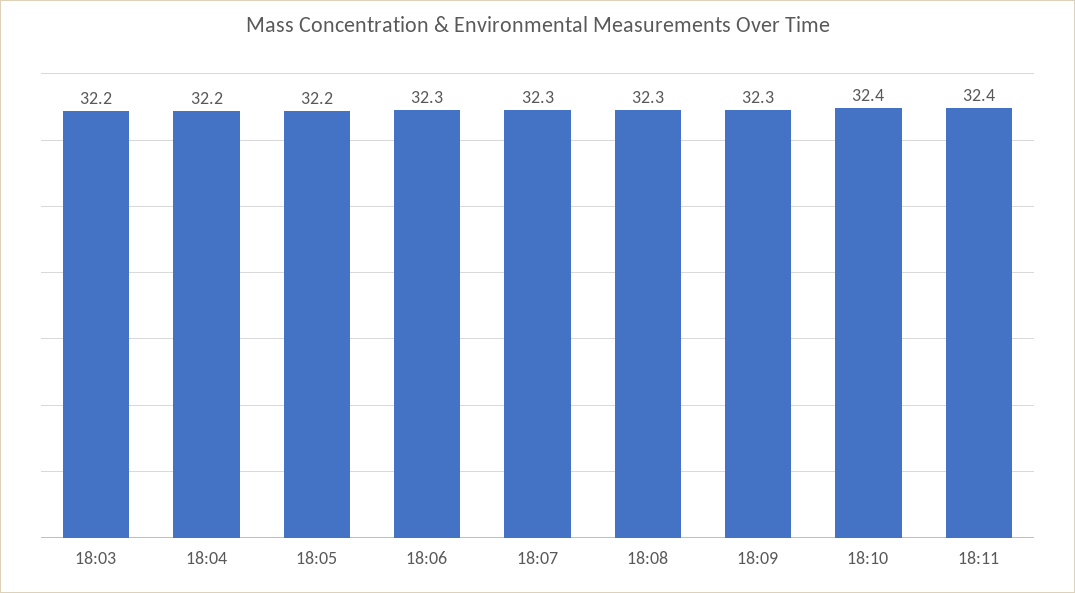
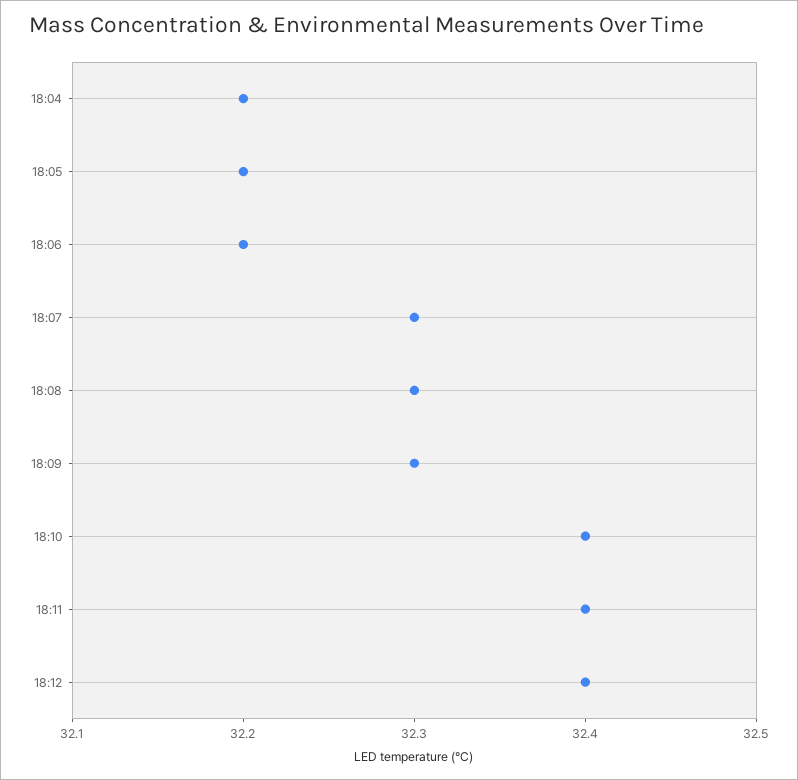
18:03: 32.2 -> none
18:06: 32.3 -> 32.2
18:12: none -> 32.4

